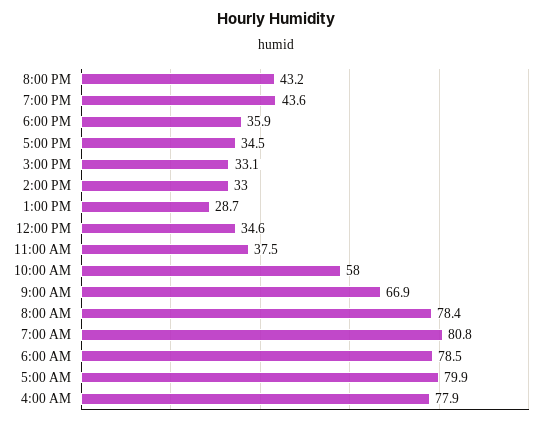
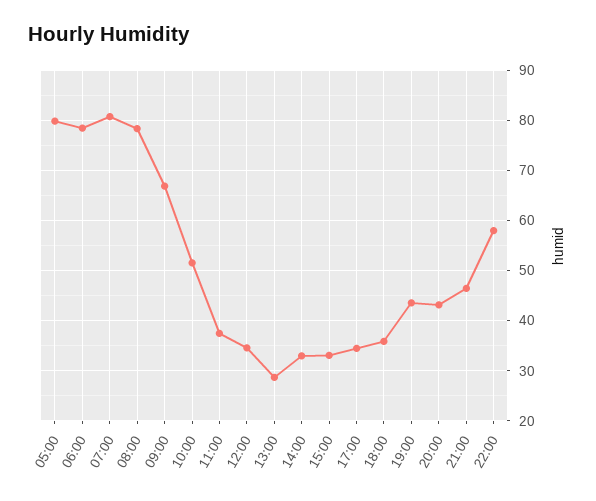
10:00 AM: 58 -> 52
4:00 AM: 77.9 -> none
21:00: none -> 46
22:00: none -> 58

